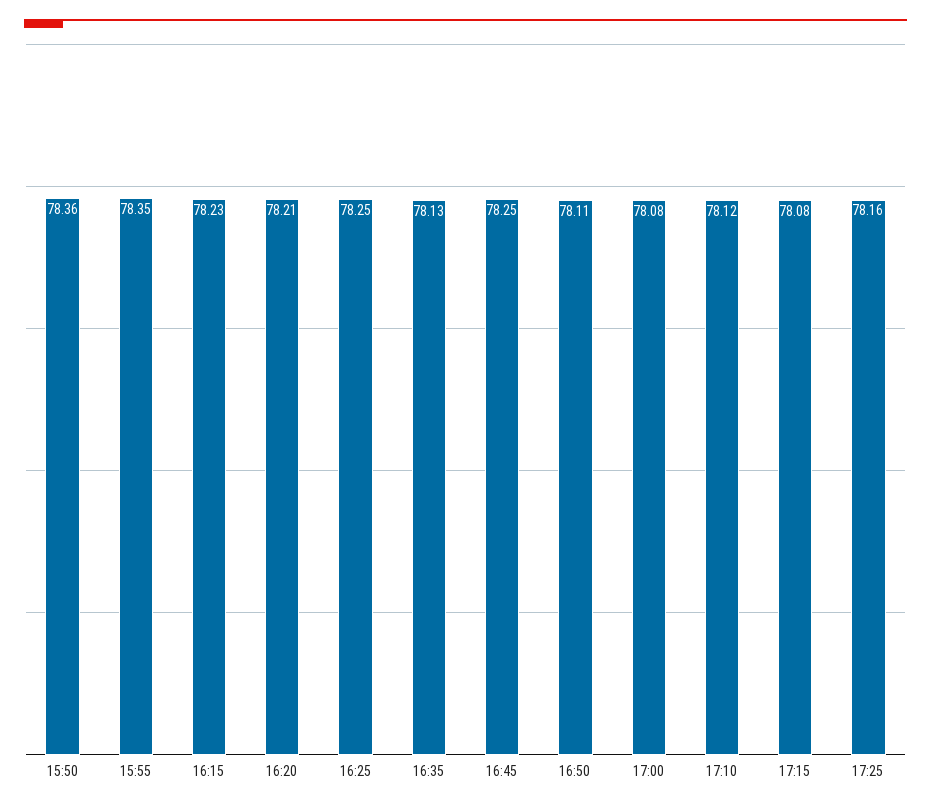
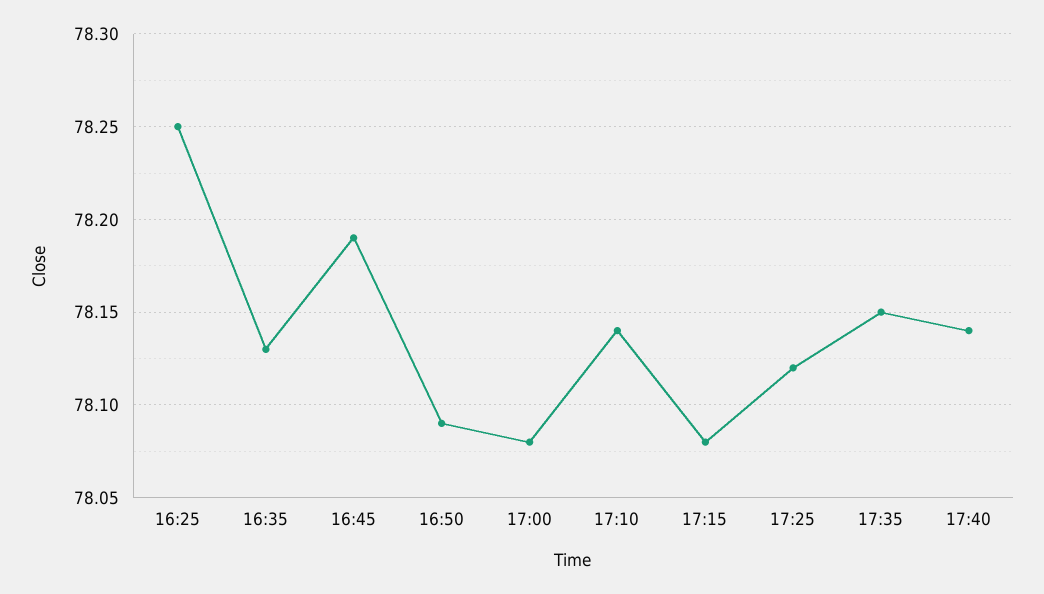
15:50: 78.36 -> none
15:55: 78.35 -> none
16:15: 78.23 -> none
16:20: 78.21 -> none
16:45: 78.25 -> 78.19
16:50: 78.11 -> 78.09
17:10: 78.12 -> 78.14
17:25: 78.16 -> 78.12
17:35: none -> 78.15
17:40: none -> 78.14

